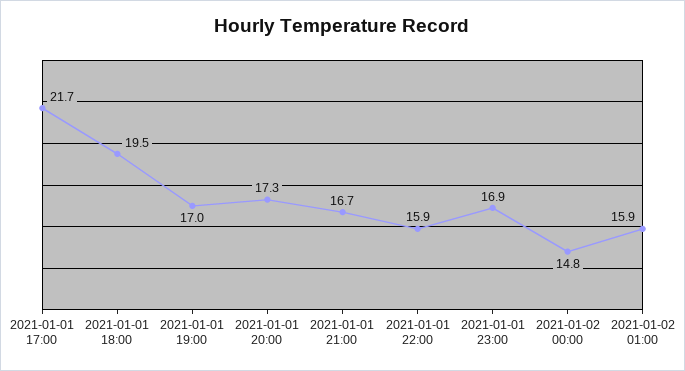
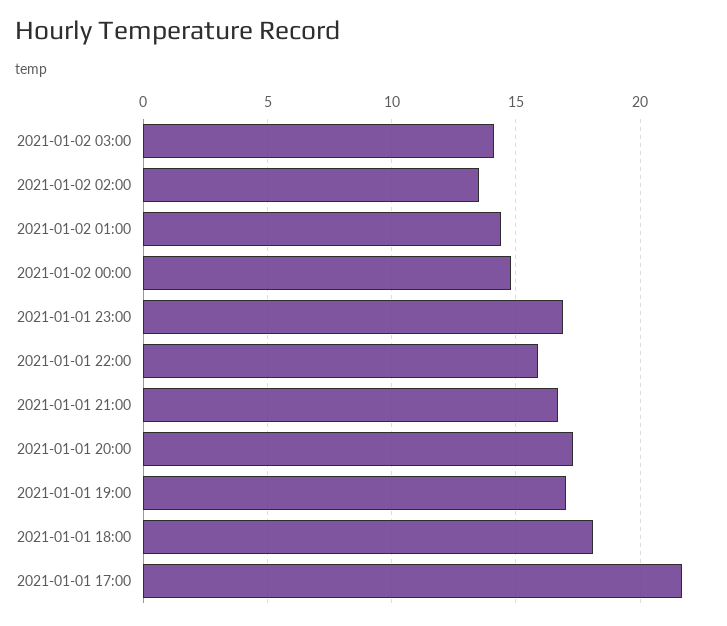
2021-01-01 18:00: 19.5 -> 18
2021-01-02 01:00: 15.9 -> 14.5
2021-01-02 03:00: none -> 14
2021-01-02 02:00: none -> 13.5

